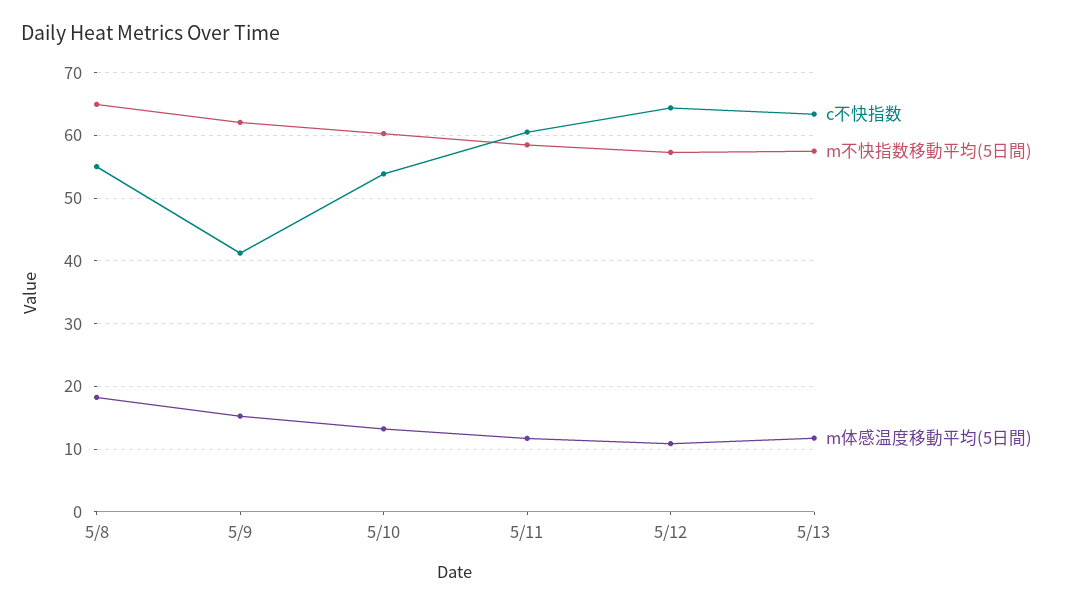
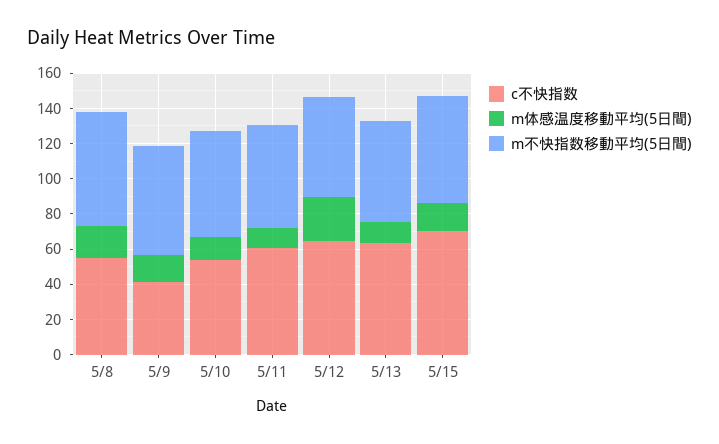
m体感温度移動平均(5日間), 5/12: 11 -> 25
c不快指数, 5/15: none -> 70
m体感温度移動平均(5日間), 5/15: none -> 15
m不快指数移動平均(5日間), 5/15: none -> 60

